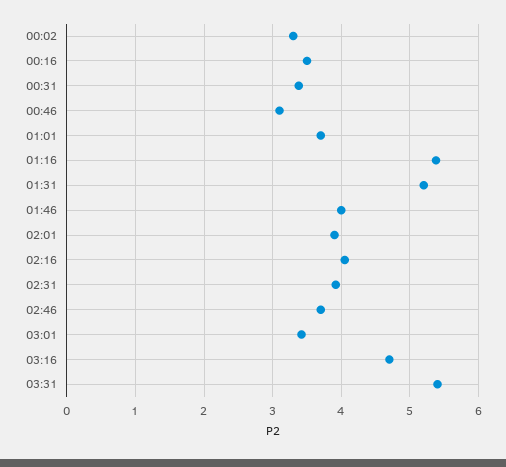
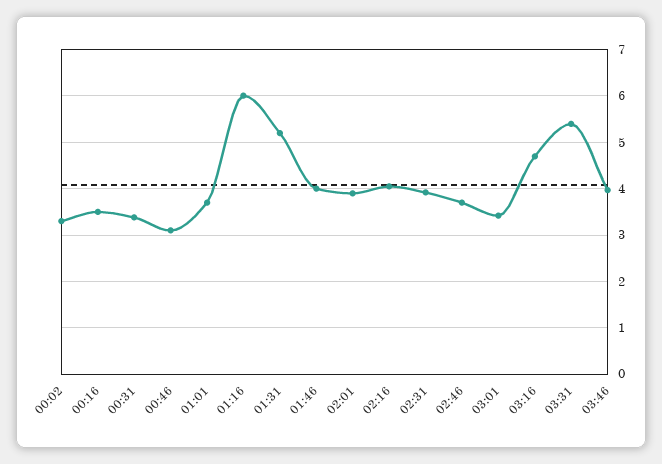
01:16: 5.4 -> 6
03:46: none -> 4

